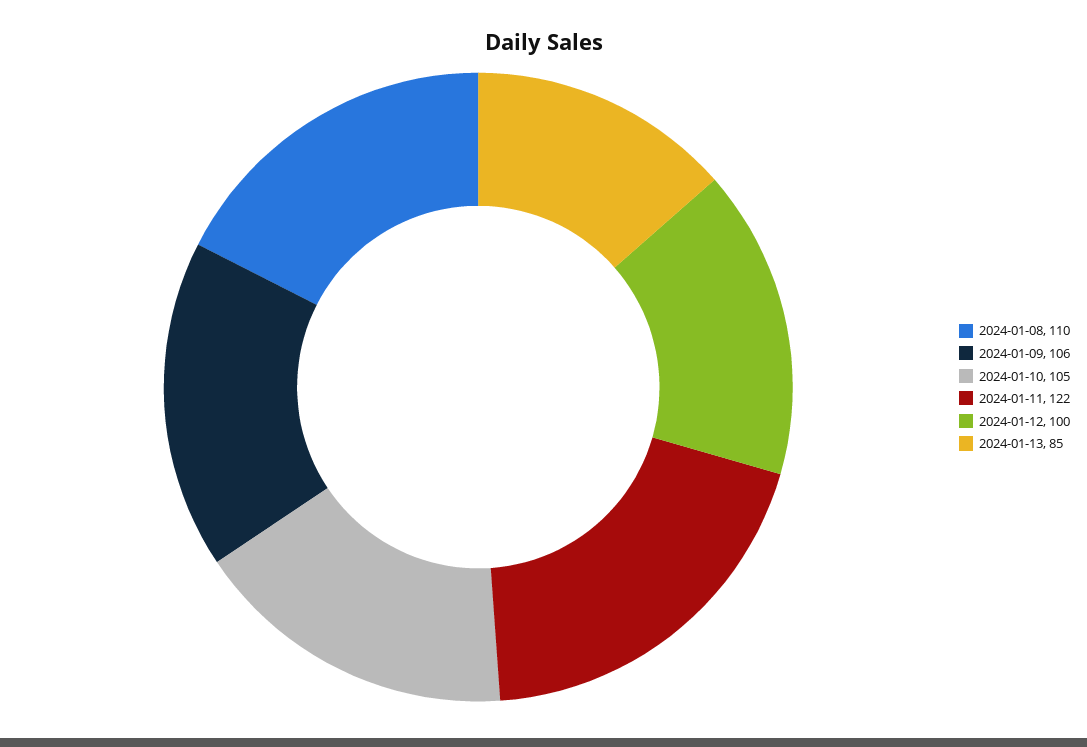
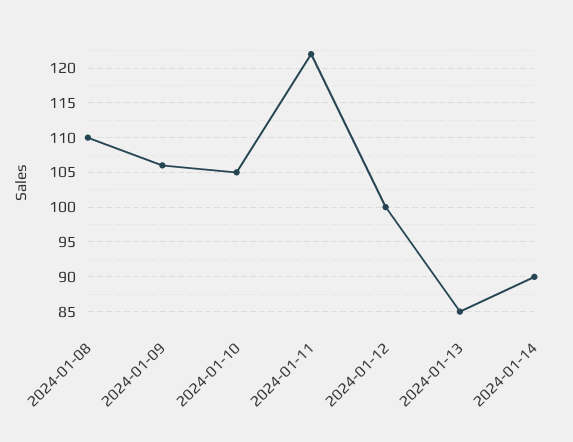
2024-01-14: none -> 90

